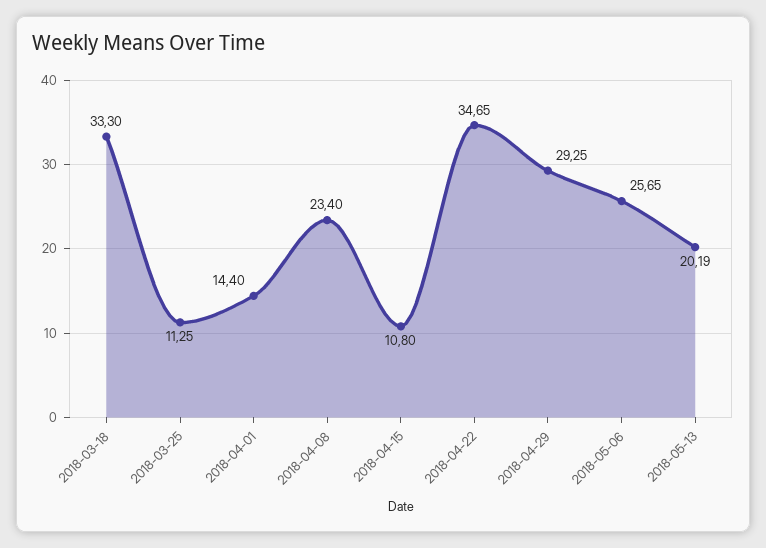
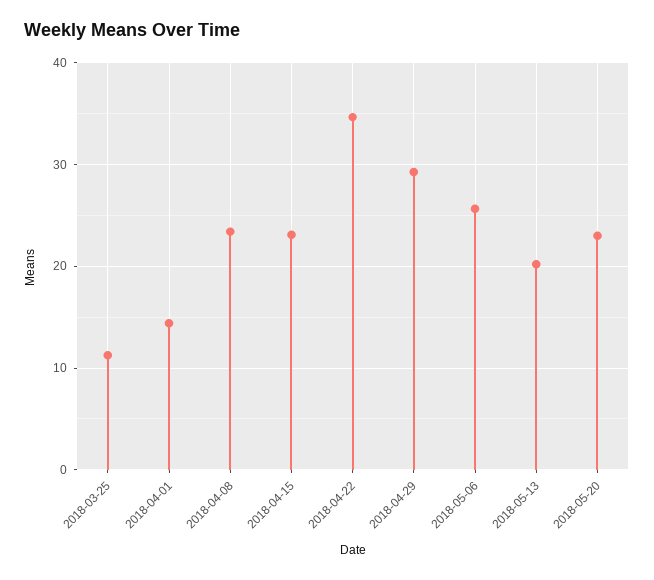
2018-03-18: 33.3 -> none
2018-04-15: 10.8 -> 23
2018-05-20: none -> 23

